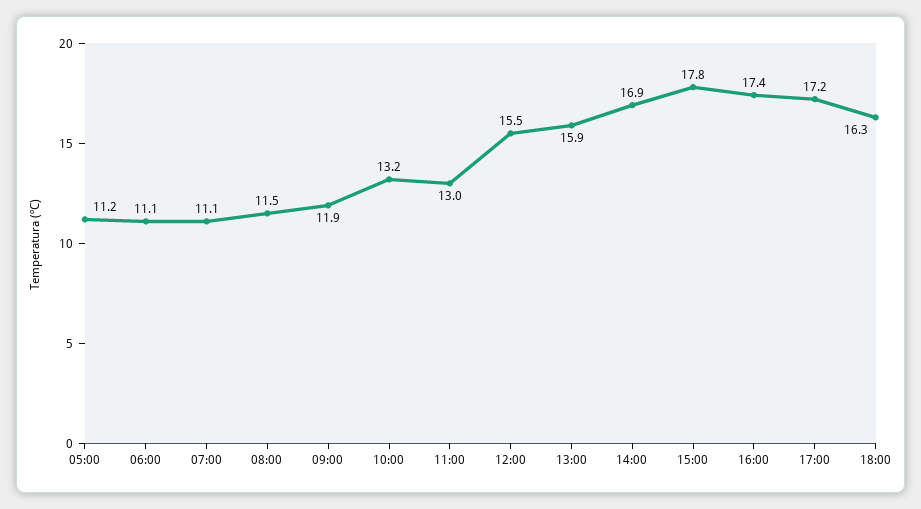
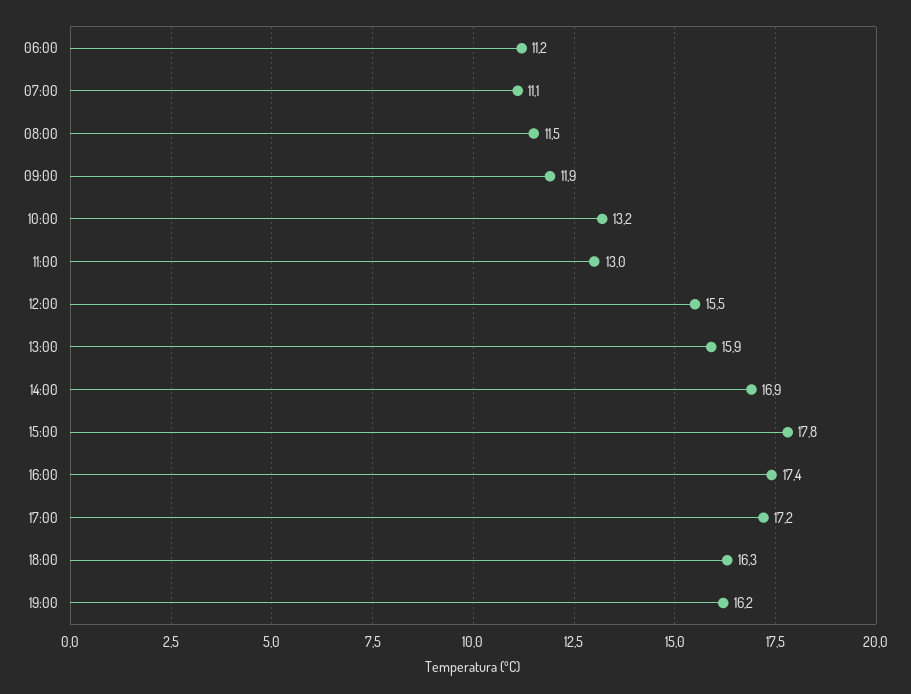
05:00: 11.2 -> none
06:00: 11.1 -> 11.2
19:00: none -> 16.2

